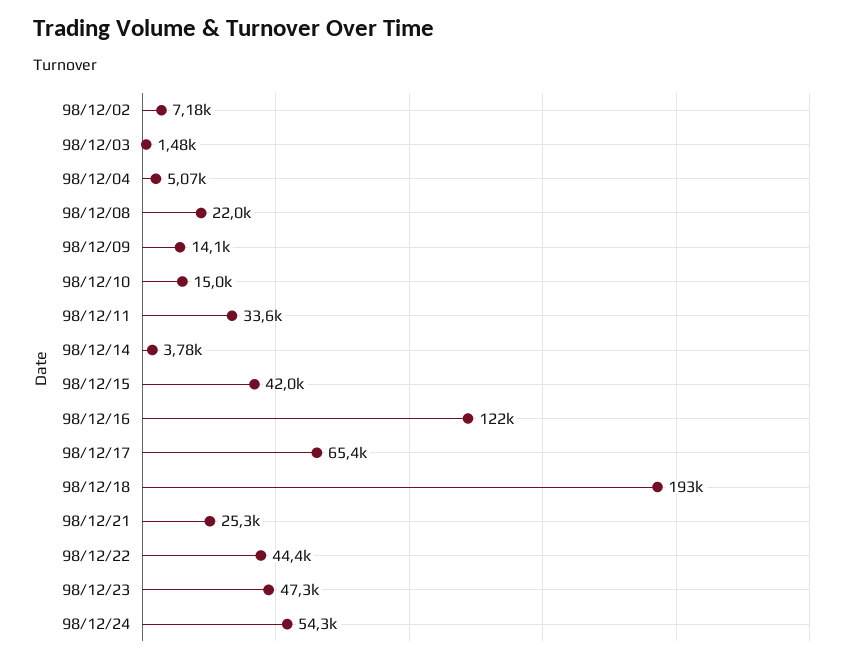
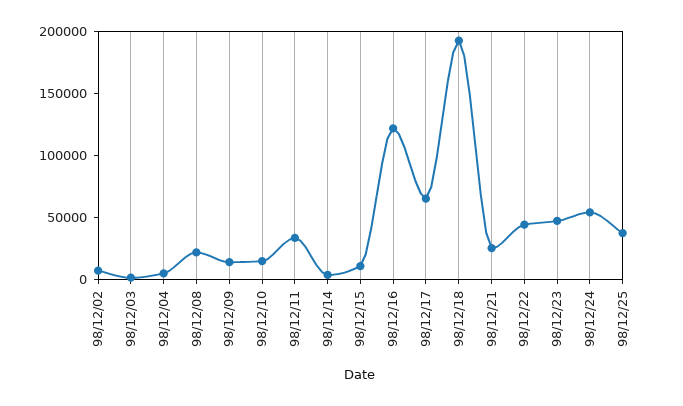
98/12/15: 42000 -> 10000
98/12/25: none -> 40000

